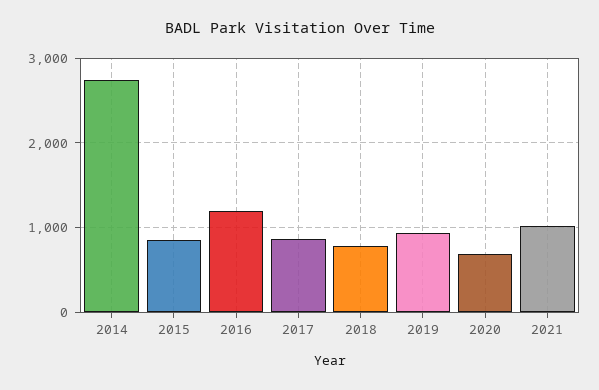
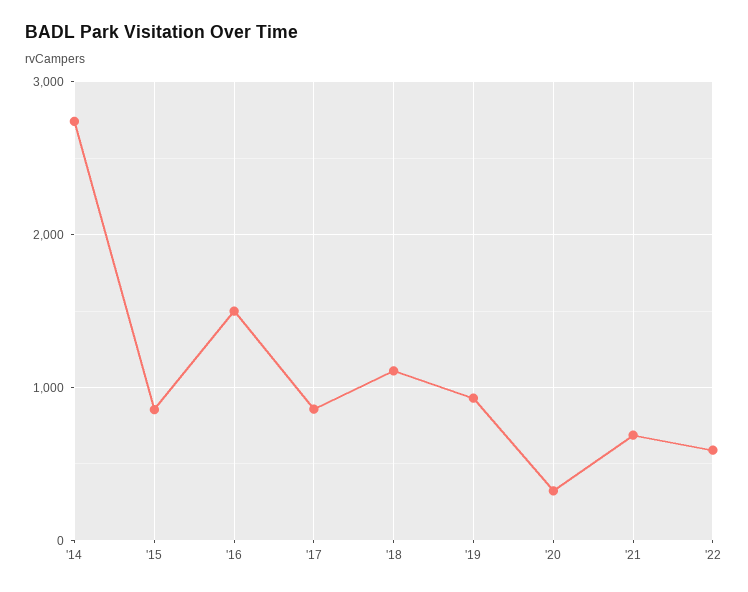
2016: 1200 -> 1500
2018: 800 -> 1100
2020: 700 -> 300
2021: 1000 -> 700
'22: none -> 600

